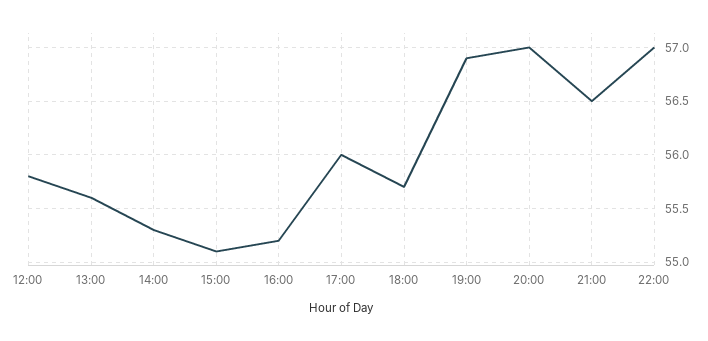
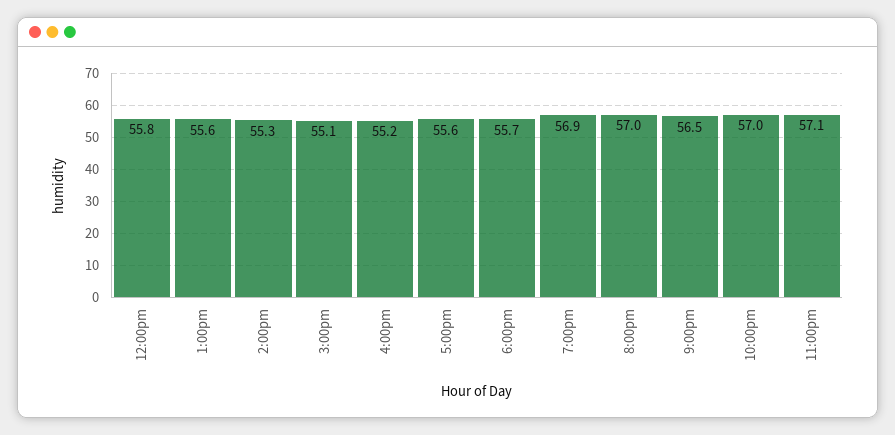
17:00: 56 -> 55.6
11:00pm: none -> 57.1

